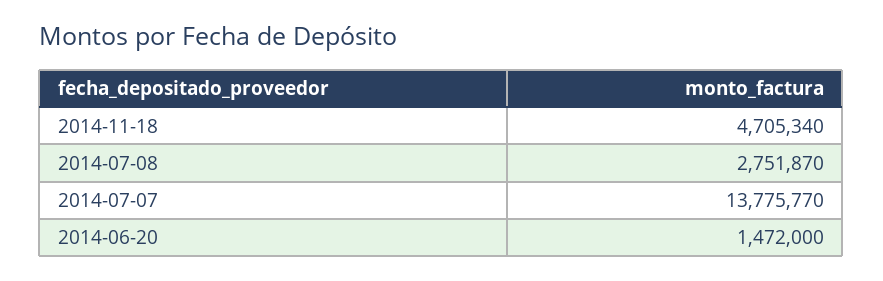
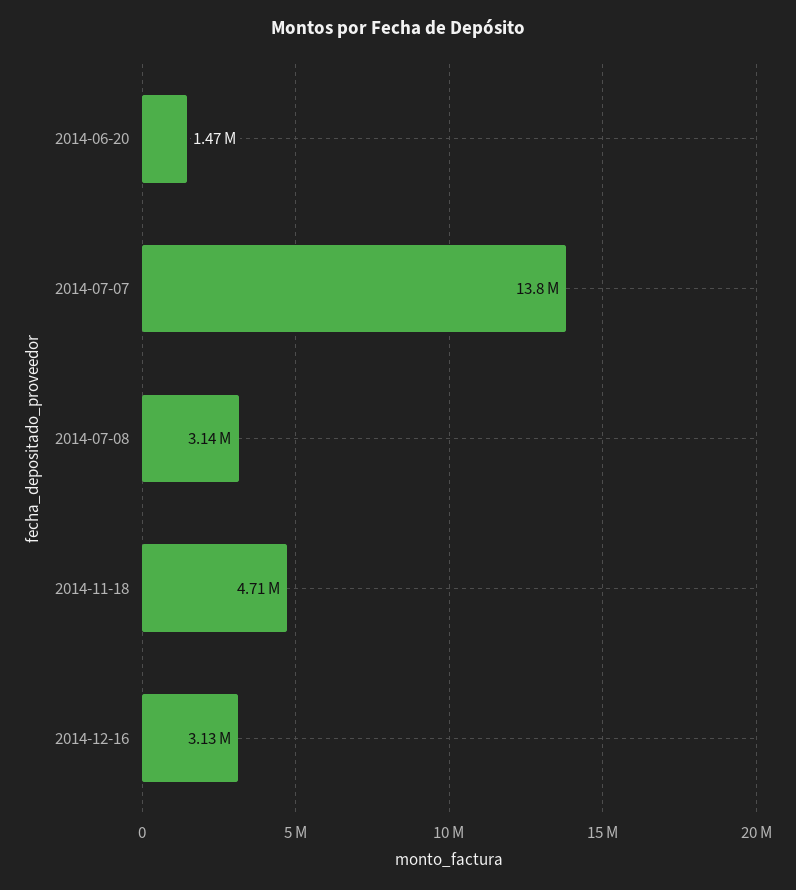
2014-07-08: 2751870 -> 3140000
2014-12-16: none -> 3130000

